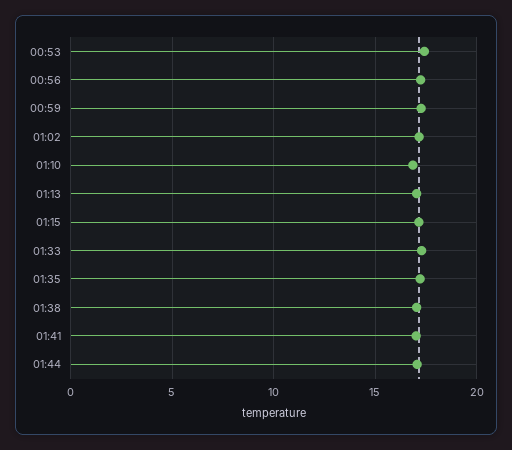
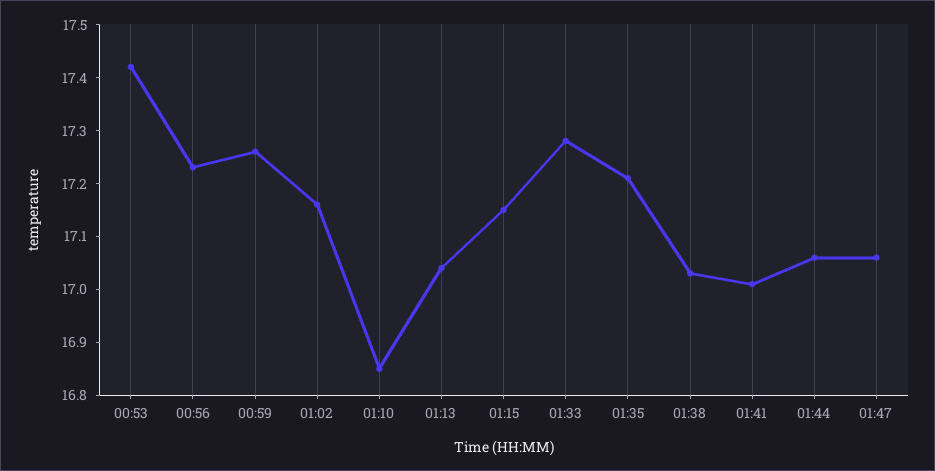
01:47: none -> 17.05

